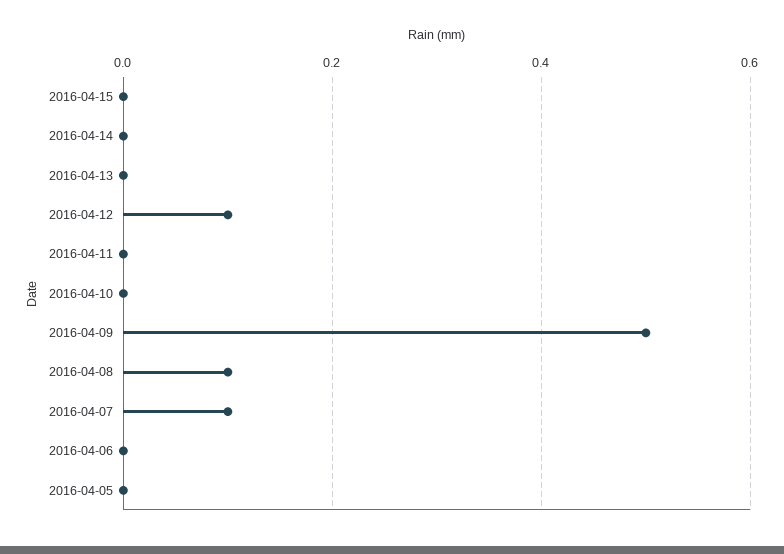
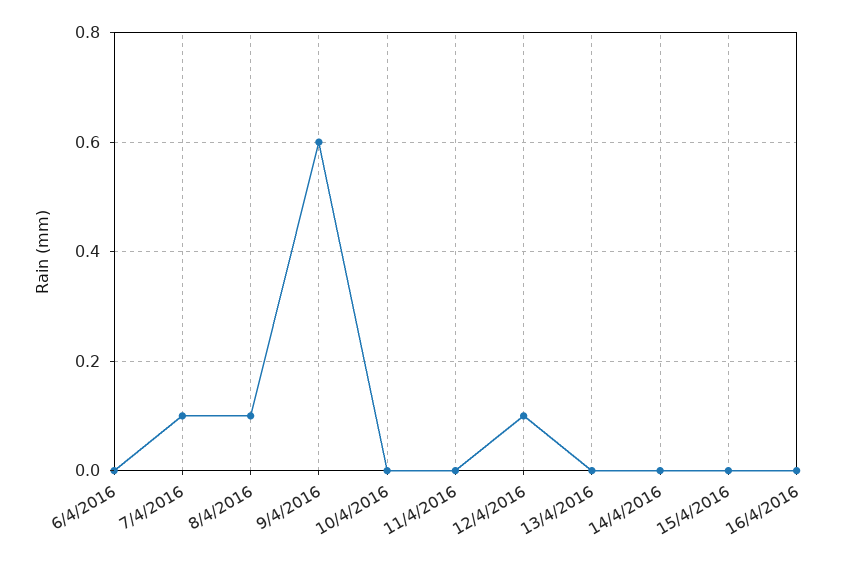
2016-04-09: 0.5 -> 0.6
2016-04-05: 0 -> none
16/4/2016: none -> 0

